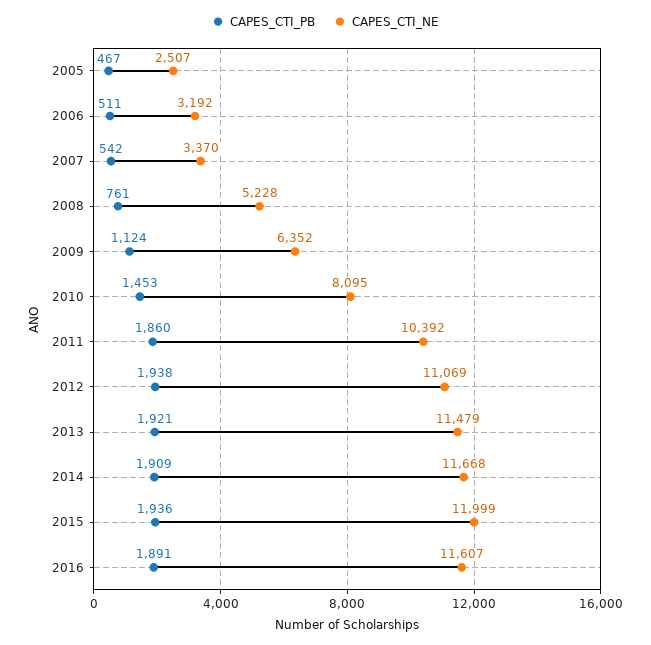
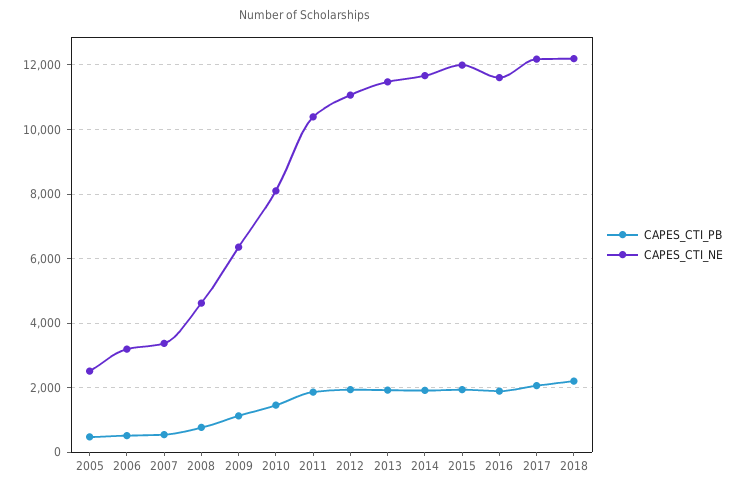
CAPES_CTI_NE, 2008: 5228 -> 4600
CAPES_CTI_PB, 2017: none -> 2000
CAPES_CTI_NE, 2017: none -> 12200
CAPES_CTI_PB, 2018: none -> 2200
CAPES_CTI_NE, 2018: none -> 12200

